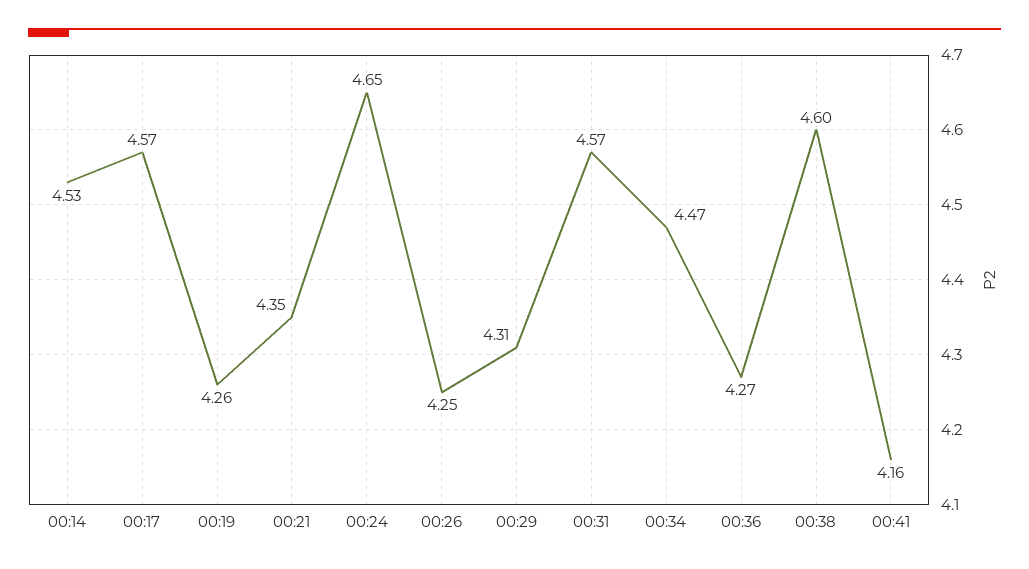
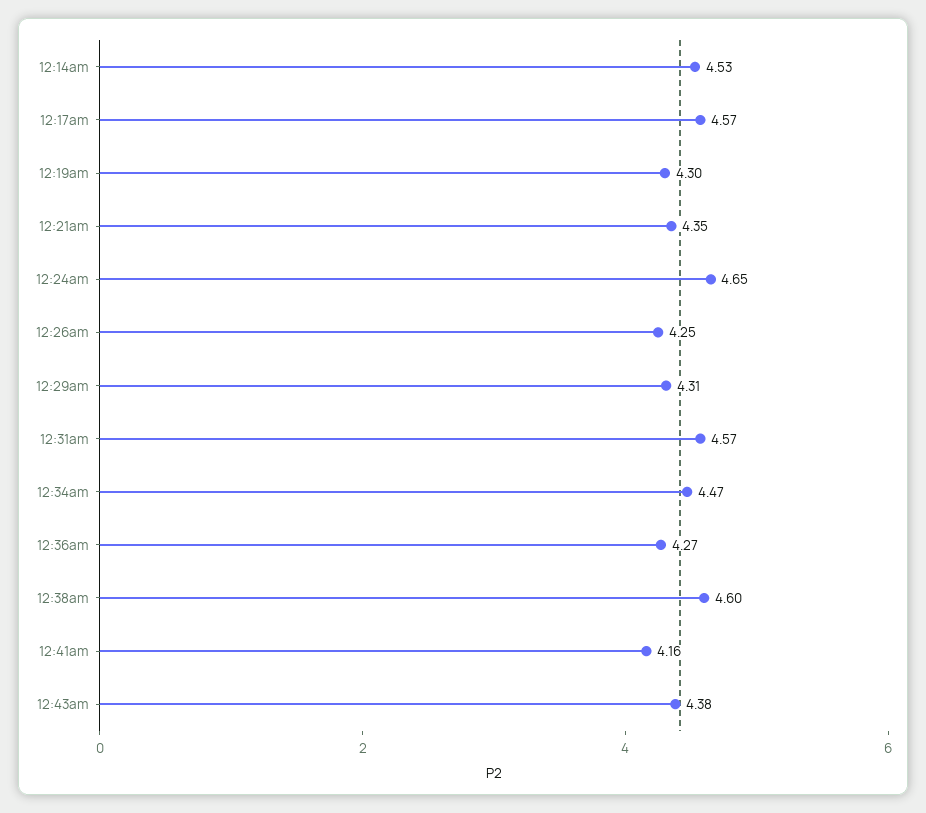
00:19: 4.26 -> 4.3
12:43am: none -> 4.38

